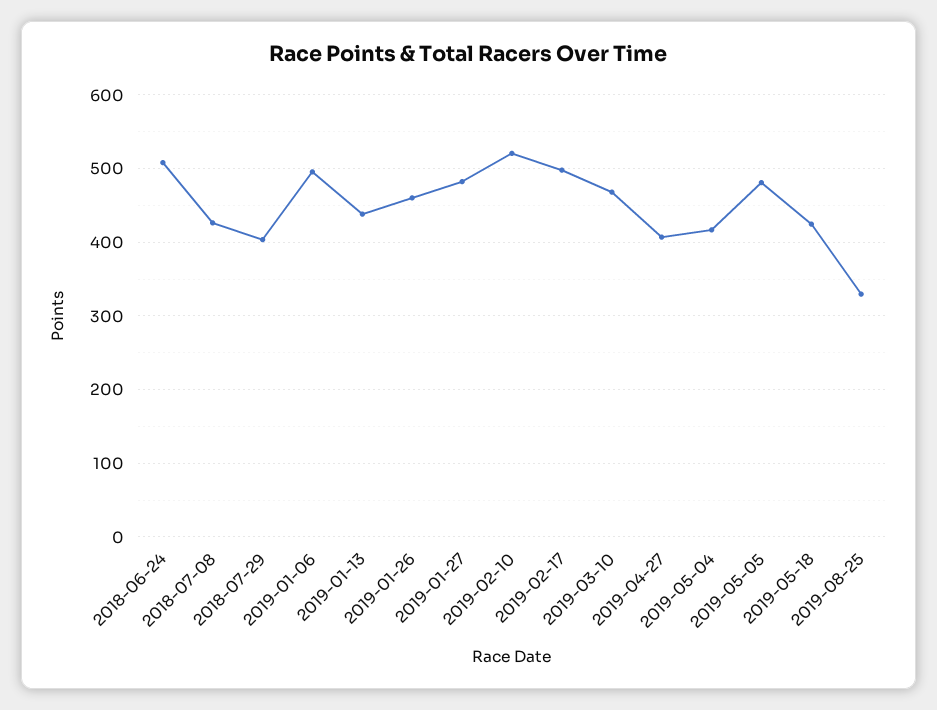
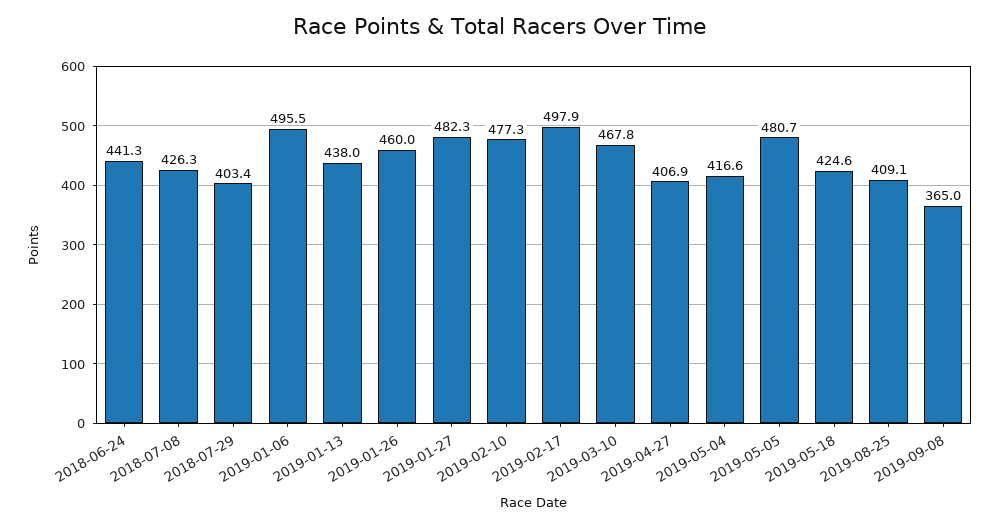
2018-06-24: 510 -> 441.3
2019-02-10: 520 -> 477.3
2019-08-25: 330 -> 409.1
2019-09-08: none -> 365

